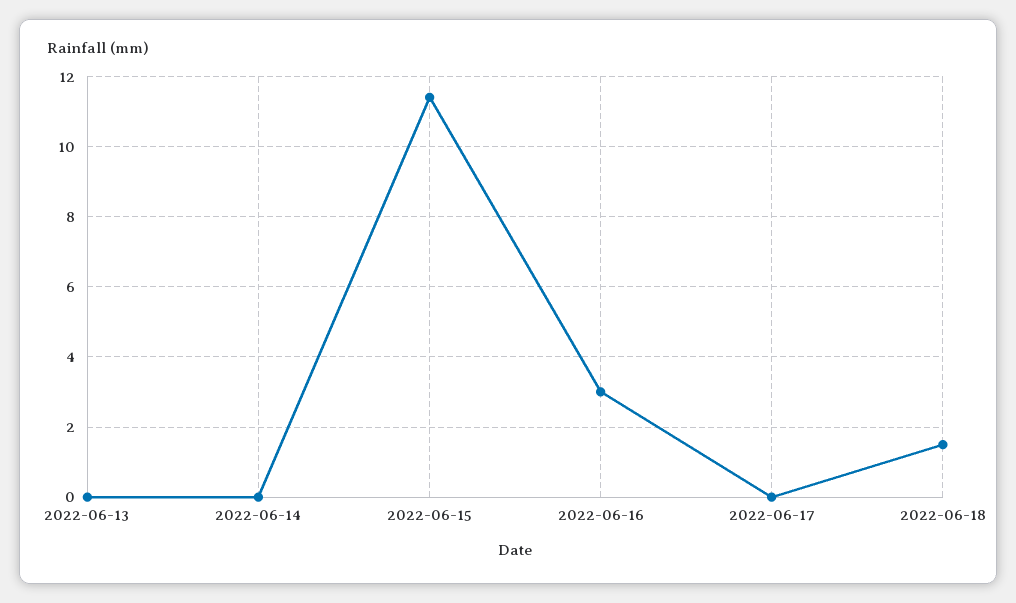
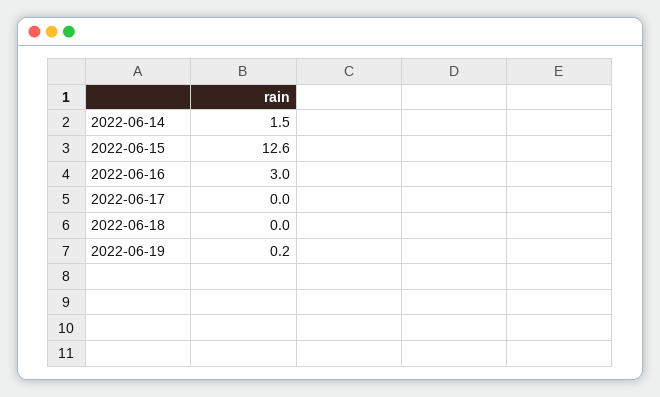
2022-06-13: 0 -> none
2022-06-14: 0 -> 1.5
2022-06-15: 11.5 -> 12.6
2022-06-18: 1.5 -> 0
2022-06-19: none -> 0.2

